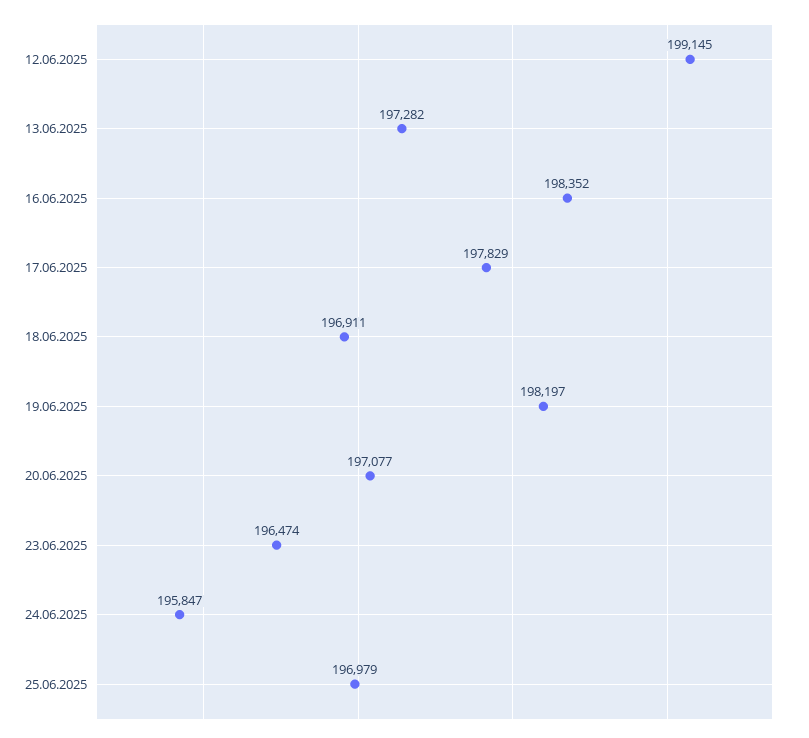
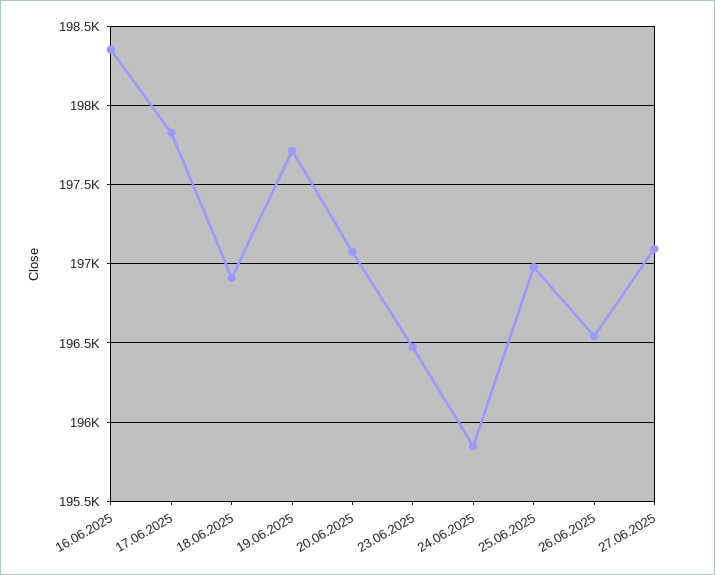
12.06.2025: 199145 -> none
13.06.2025: 197282 -> none
19.06.2025: 198197 -> 197700
26.06.2025: none -> 196550
27.06.2025: none -> 197100

